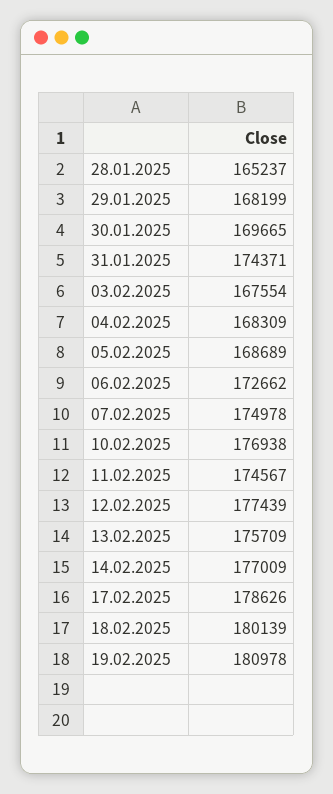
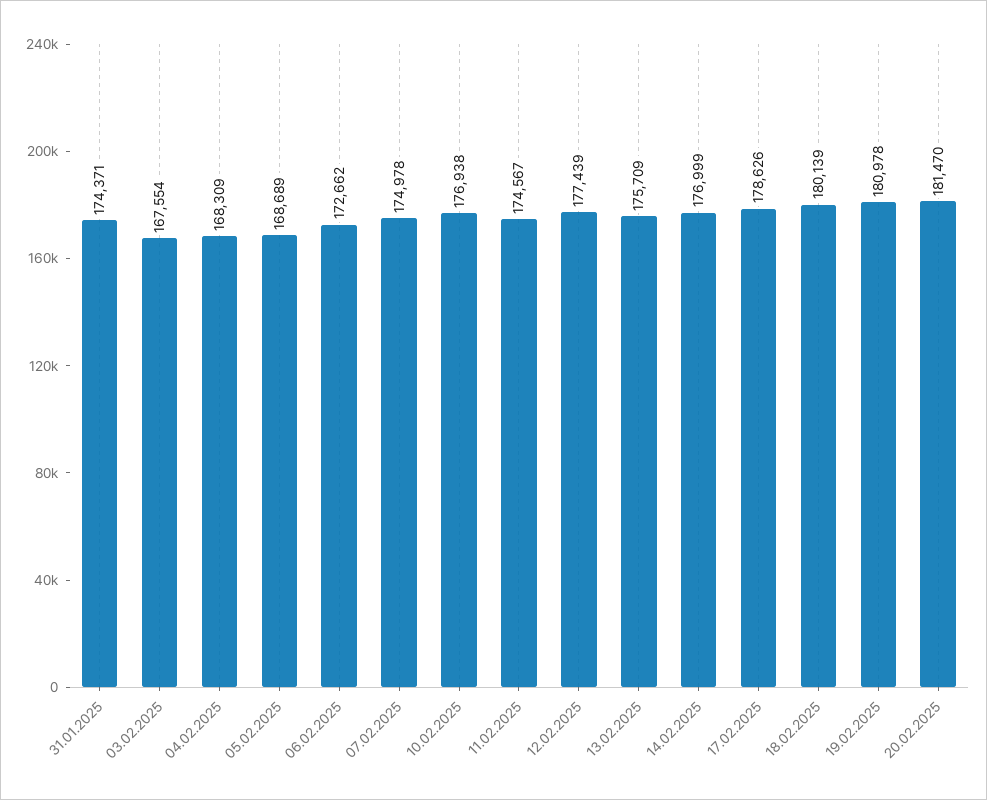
28.01.2025: 165237 -> none
29.01.2025: 168199 -> none
30.01.2025: 169665 -> none
14.02.2025: 177009 -> 176999
20.02.2025: none -> 181470

